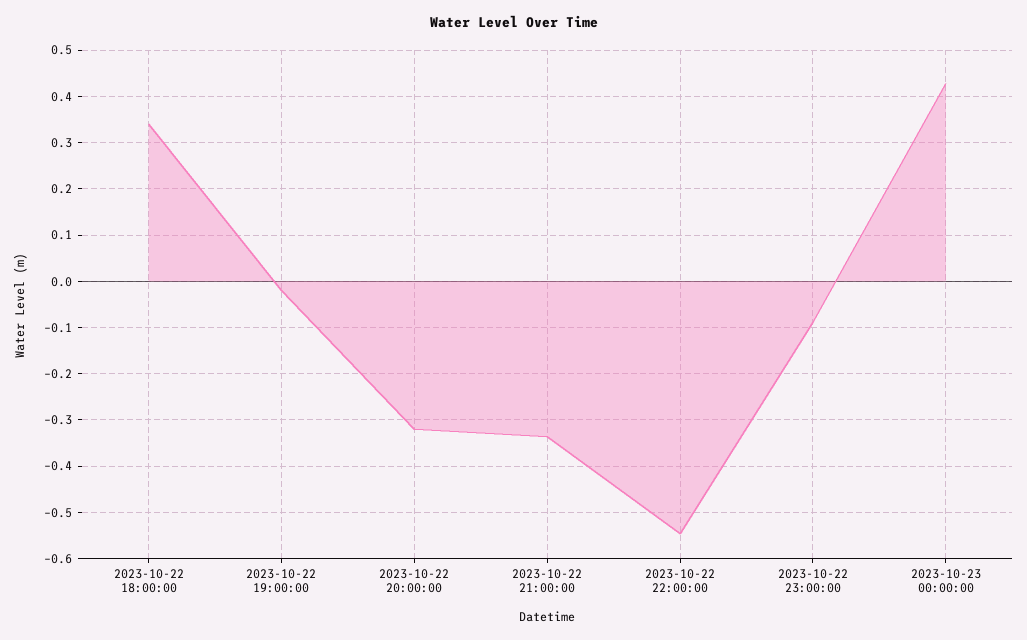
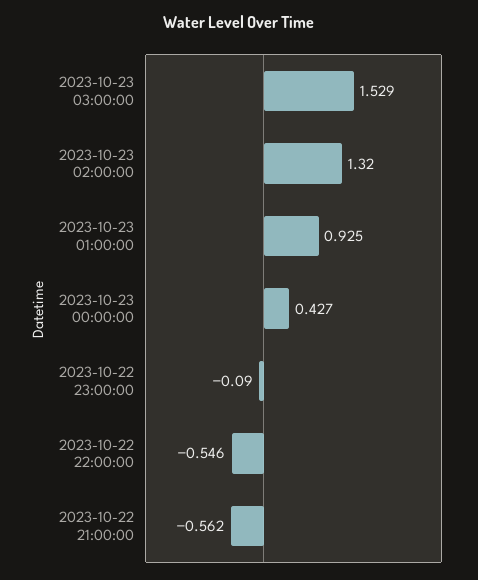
2023-10-22 18:00:00: 0.34 -> none
2023-10-22 19:00:00: -0.02 -> none
2023-10-22 20:00:00: -0.32 -> none
2023-10-22 21:00:00: -0.34 -> -0.562
2023-10-23 03:00:00: none -> 1.529
2023-10-23 02:00:00: none -> 1.32
2023-10-23 01:00:00: none -> 0.925

